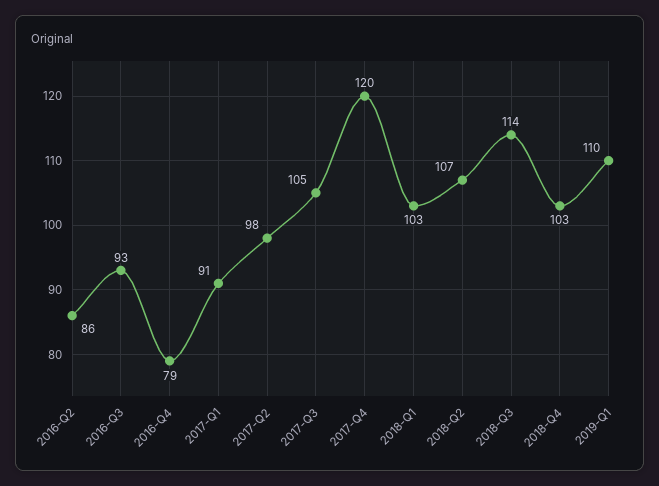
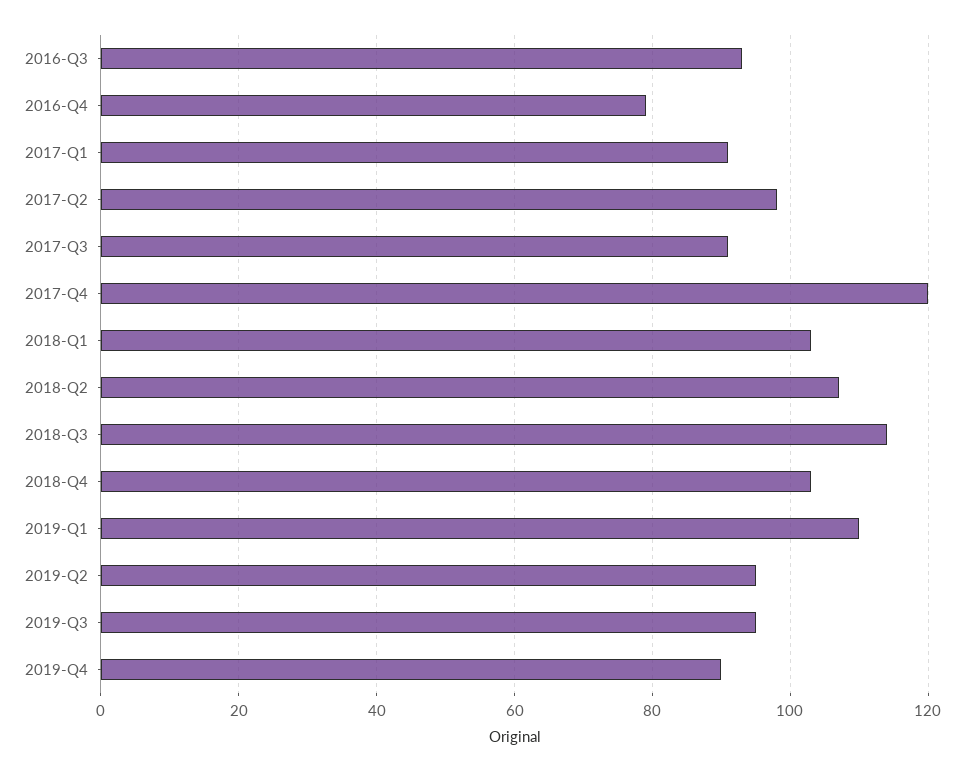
2016-Q2: 86 -> none
2017-Q3: 105 -> 90
2019-Q2: none -> 95
2019-Q3: none -> 95
2019-Q4: none -> 90

